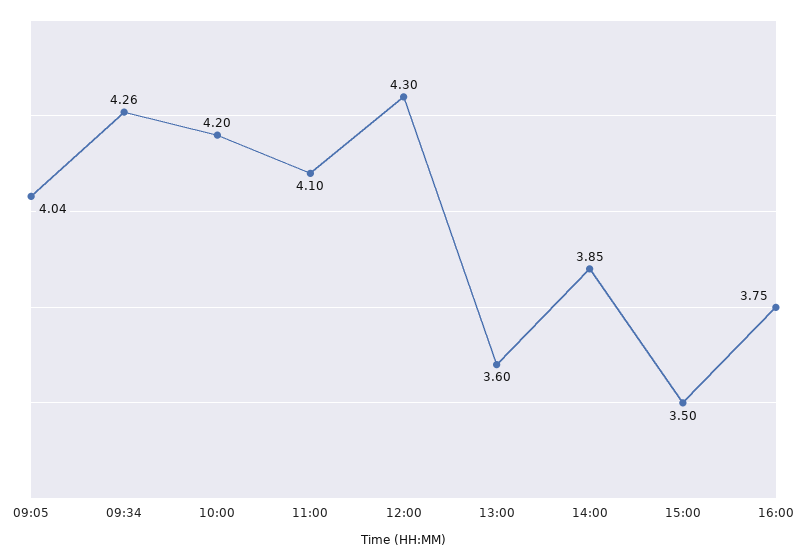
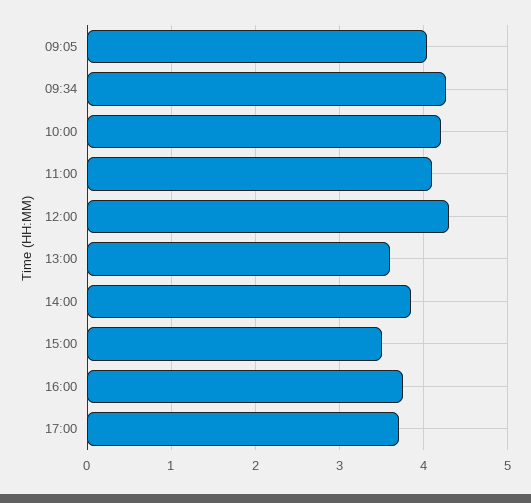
17:00: none -> 3.7

